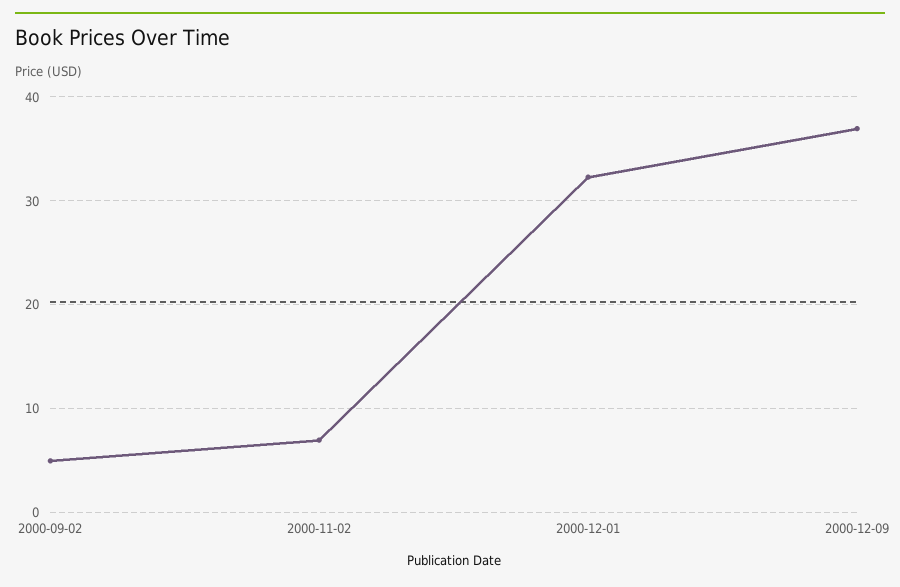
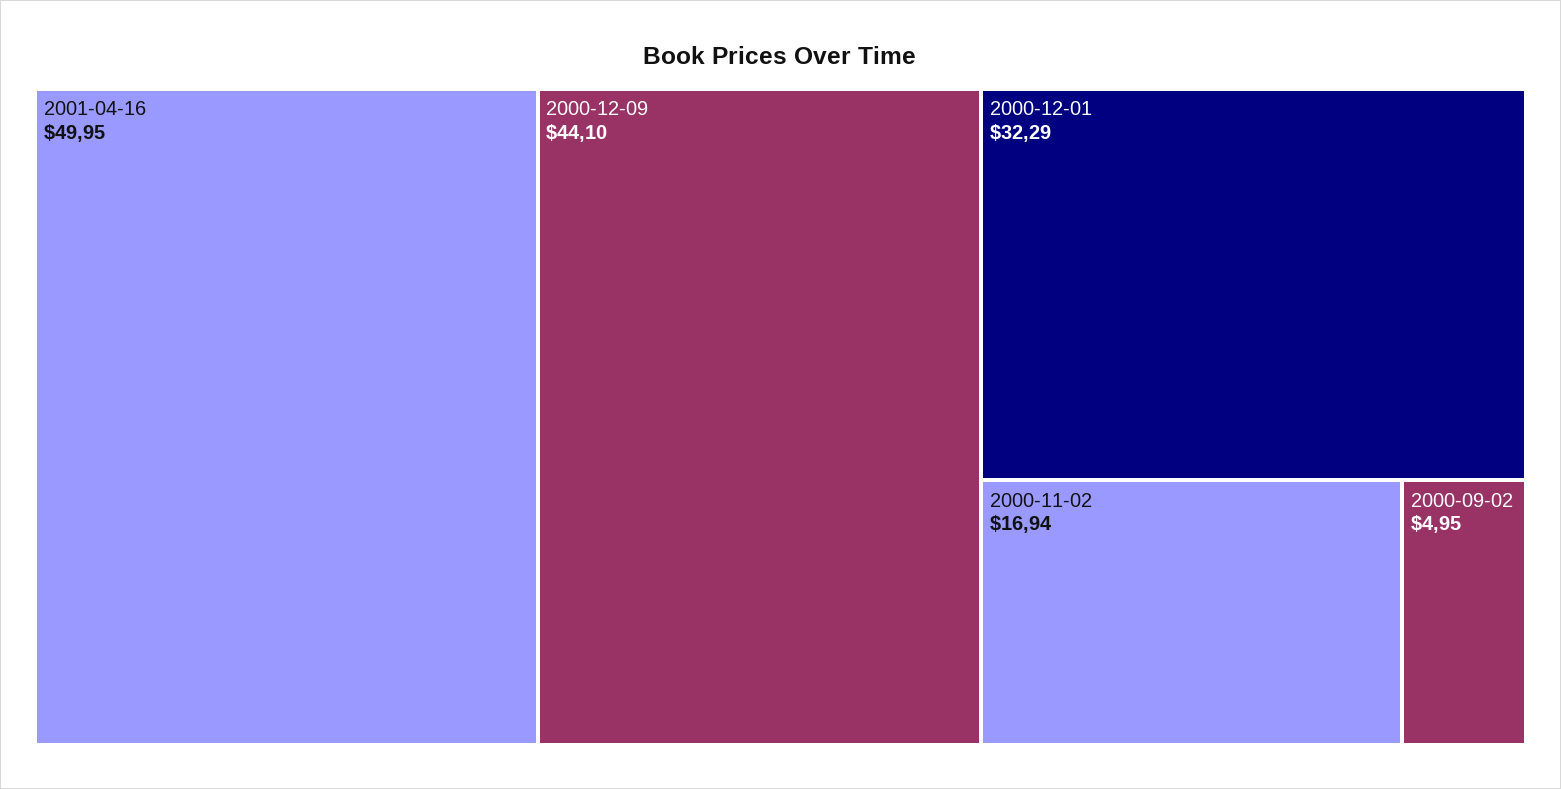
2000-11-02: 7 -> 16.94
2000-12-09: 37 -> 44.1
2001-04-16: none -> 49.95

